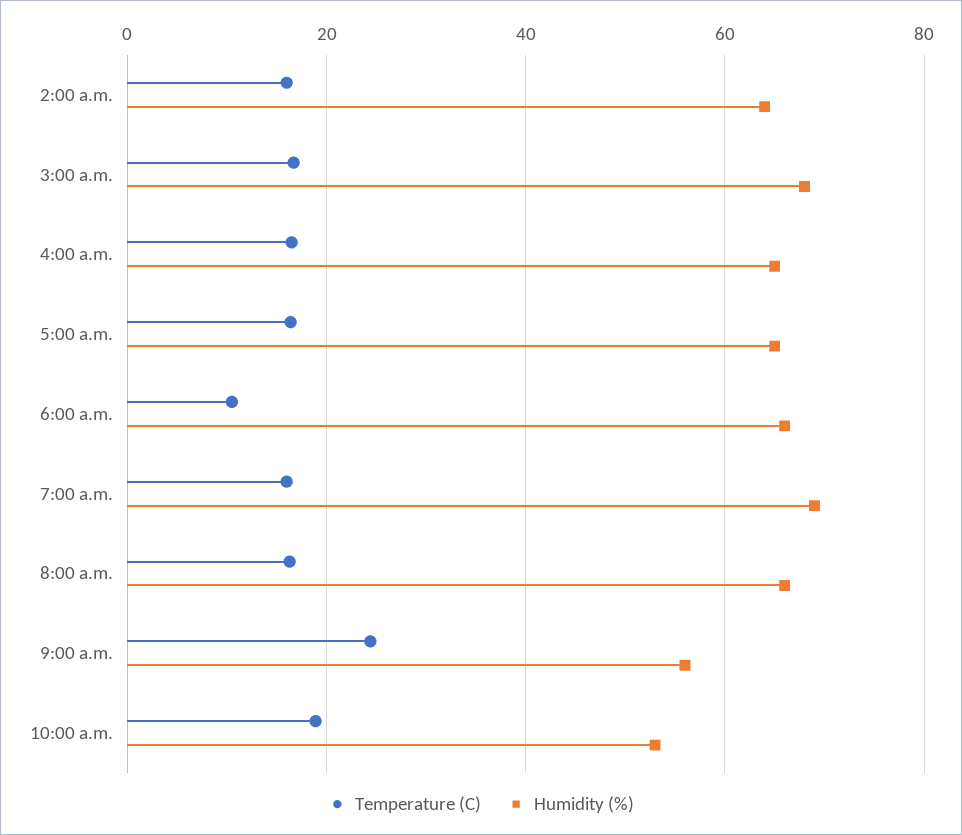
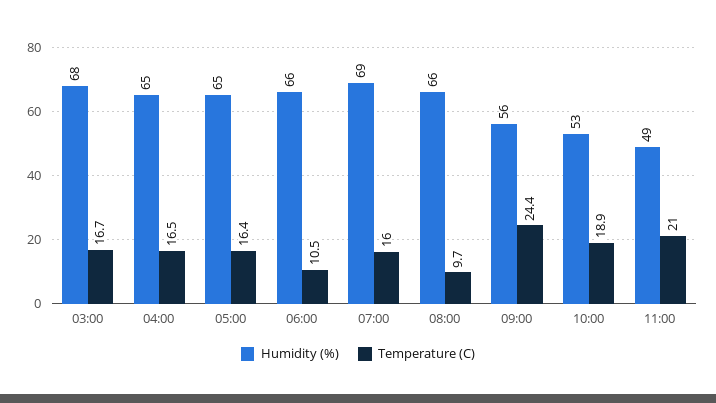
Temperature (C), 2:00 a.m.: 16 -> none
Humidity (%), 2:00 a.m.: 64 -> none
Temperature (C), 8:00 a.m.: 16 -> 9.7
Humidity (%), 11:00: none -> 49
Temperature (C), 11:00: none -> 21

